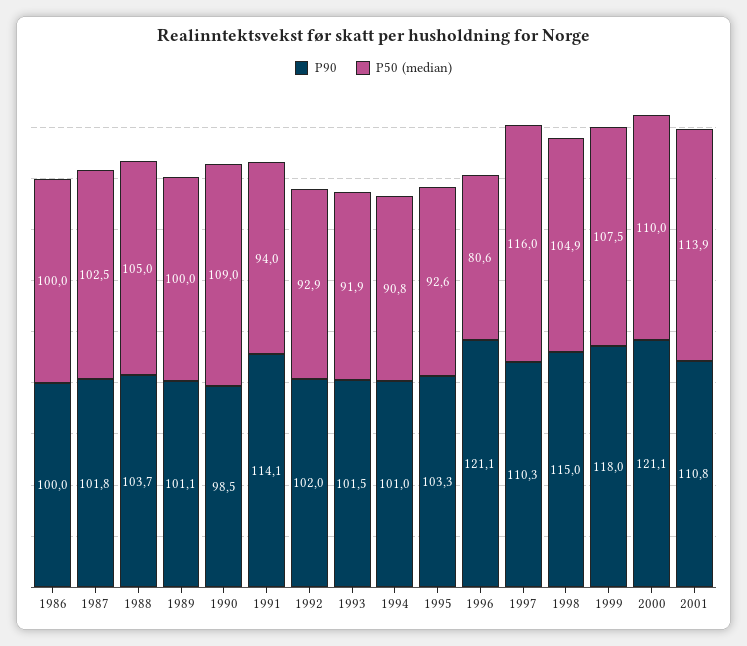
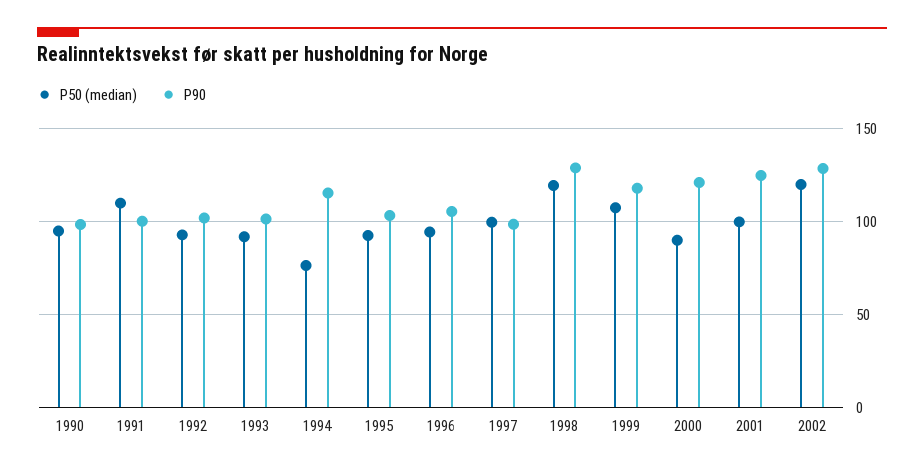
P90, 1986: 100 -> none
P50 (median), 1986: 100 -> none
P90, 1987: 101.8 -> none
P50 (median), 1987: 102.5 -> none
P90, 1988: 103.7 -> none
P50 (median), 1988: 105 -> none
P90, 1989: 101.1 -> none
P50 (median), 1989: 100 -> none
P50 (median), 1990: 109 -> 95
P90, 1991: 114.1 -> 100
P50 (median), 1991: 94 -> 110
P90, 1994: 101 -> 115
P50 (median), 1994: 90.8 -> 75
P90, 1996: 121.1 -> 105
P50 (median), 1996: 80.6 -> 95
P90, 1997: 110.3 -> 100
P50 (median), 1997: 116 -> 100
P90, 1998: 115 -> 130
P50 (median), 1998: 104.9 -> 120
P50 (median), 2000: 110 -> 90
P90, 2001: 110.8 -> 125
P50 (median), 2001: 113.9 -> 100
P50 (median), 2002: none -> 120
P90, 2002: none -> 130

